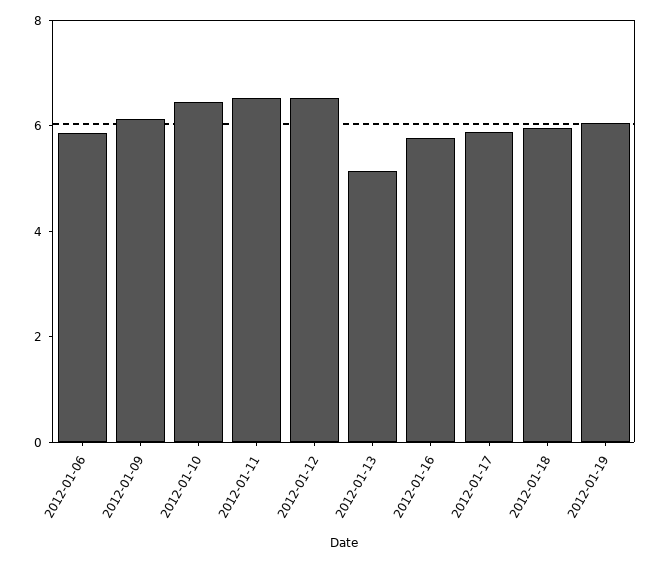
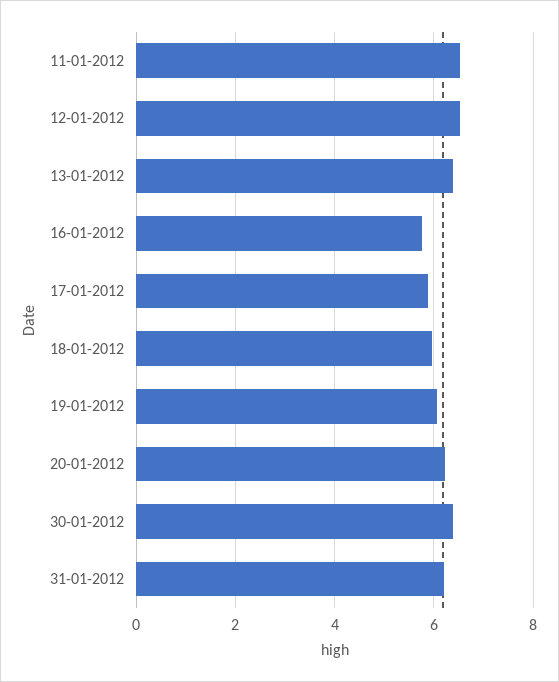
2012-01-06: 6 -> none
2012-01-09: 6 -> none
2012-01-10: 6.5 -> none
2012-01-13: 5 -> 6.4
20-01-2012: none -> 6.2
30-01-2012: none -> 6.4
31-01-2012: none -> 6.2

